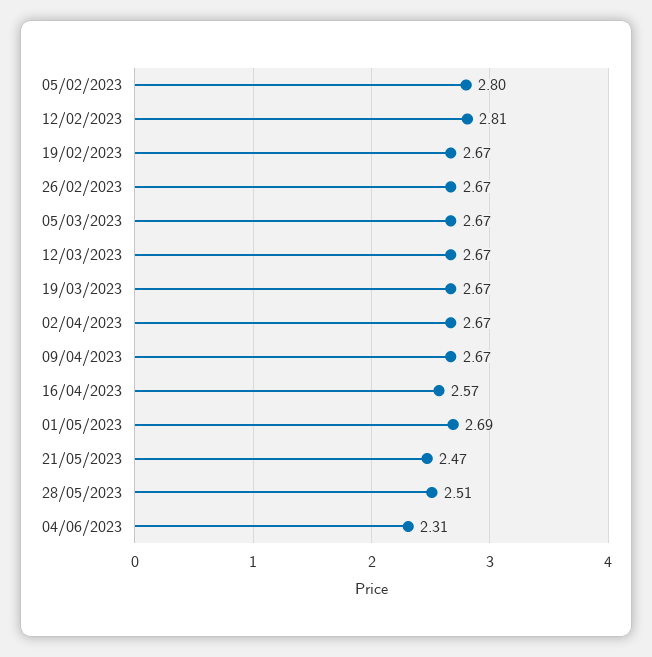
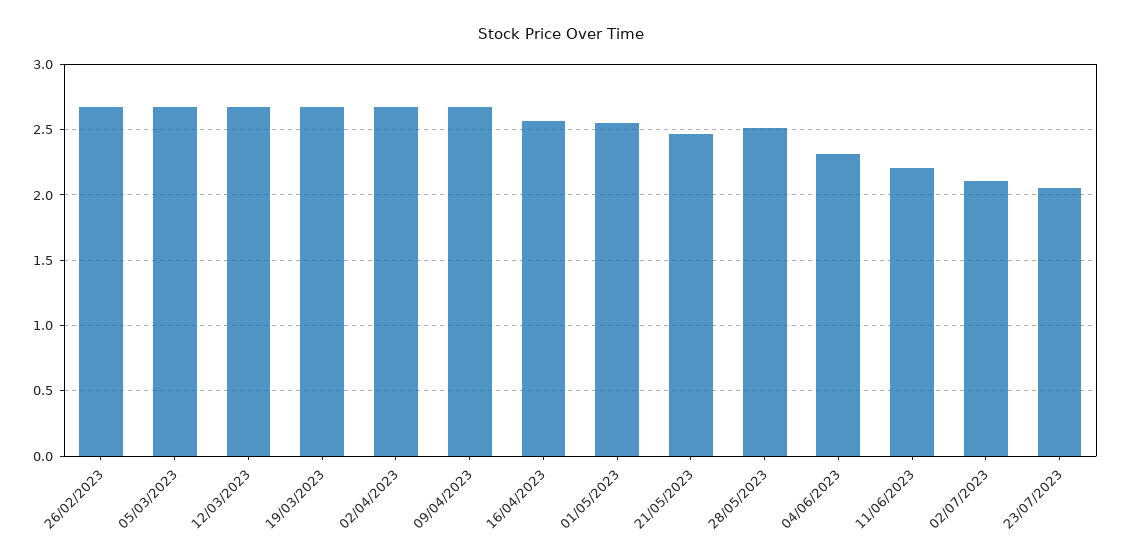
05/02/2023: 2.8 -> none
12/02/2023: 2.81 -> none
19/02/2023: 2.67 -> none
01/05/2023: 2.69 -> 2.55
11/06/2023: none -> 2.2
02/07/2023: none -> 2.1
23/07/2023: none -> 2.05

